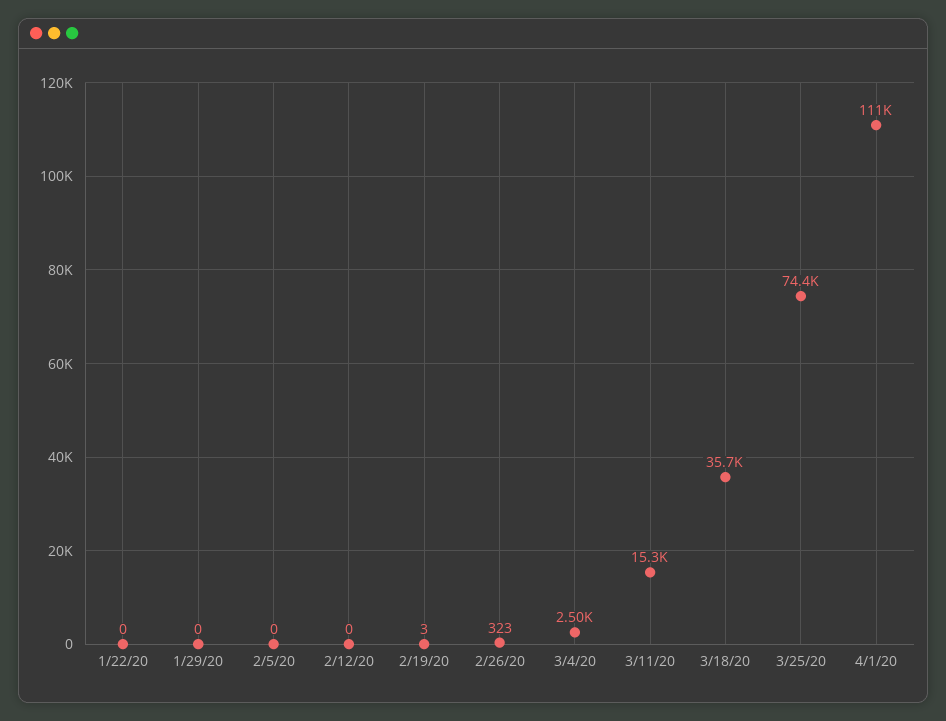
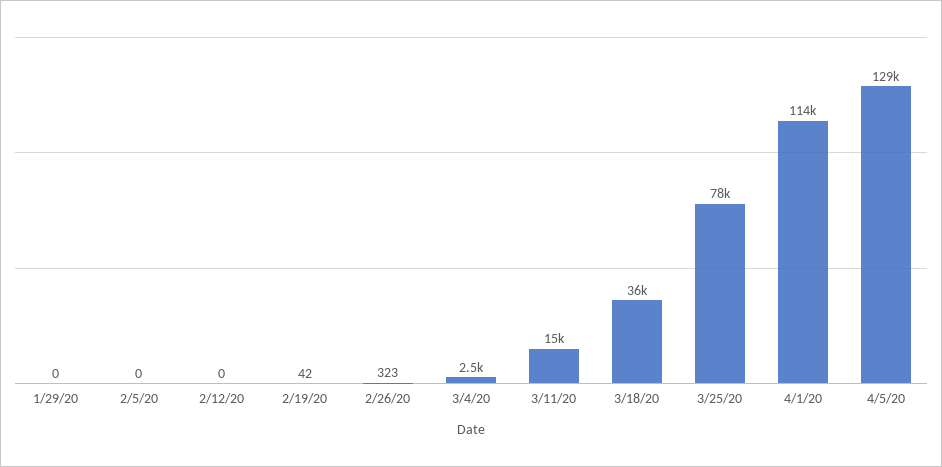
1/22/20: 0 -> none
2/19/20: 3 -> 42
3/25/20: 74400 -> 78000
4/1/20: 111000 -> 114000
4/5/20: none -> 129000

